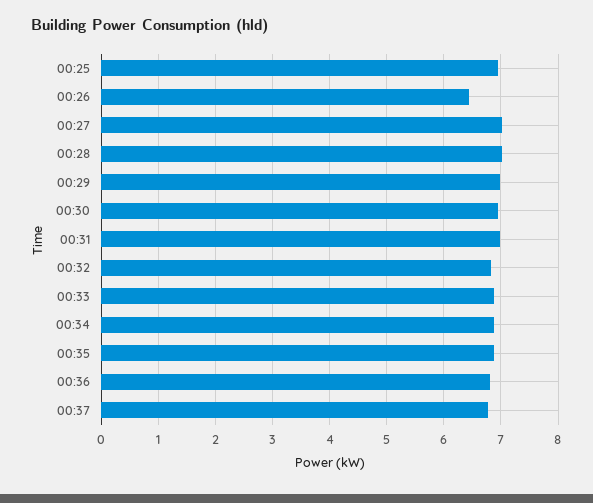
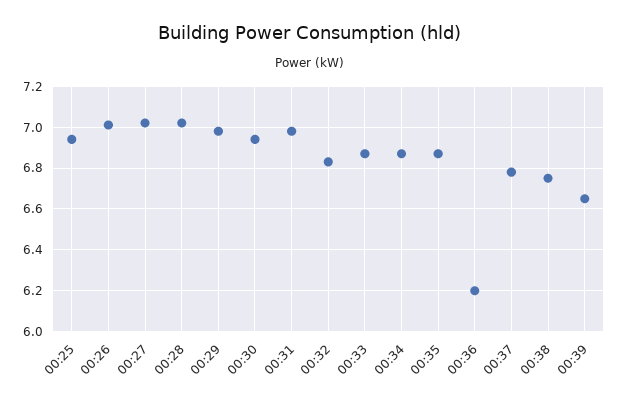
00:26: 6.4 -> 7
00:36: 6.8 -> 6.2
00:38: none -> 6.75
00:39: none -> 6.65

